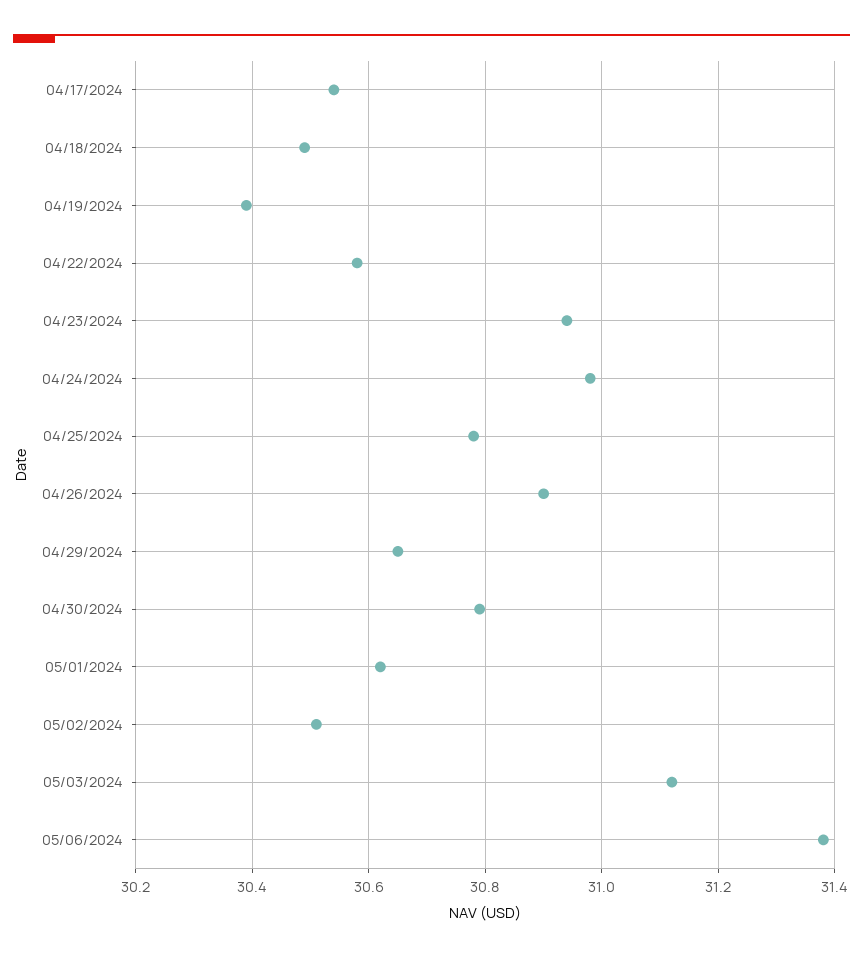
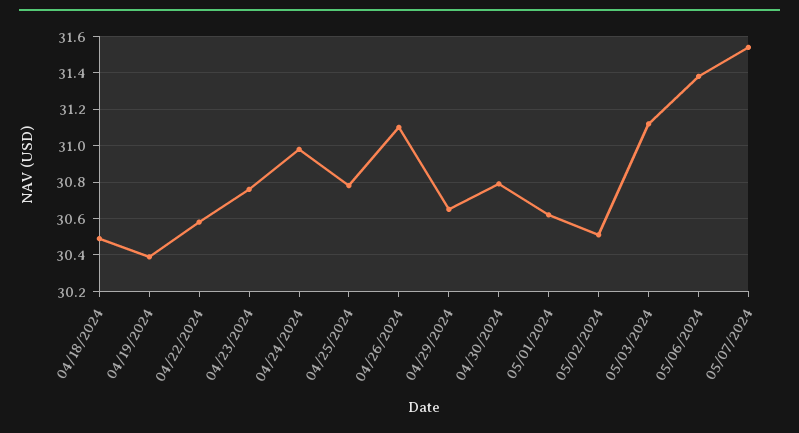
04/17/2024: 30.55 -> none
04/23/2024: 30.95 -> 30.75
04/26/2024: 30.9 -> 31.1
05/07/2024: none -> 31.55

